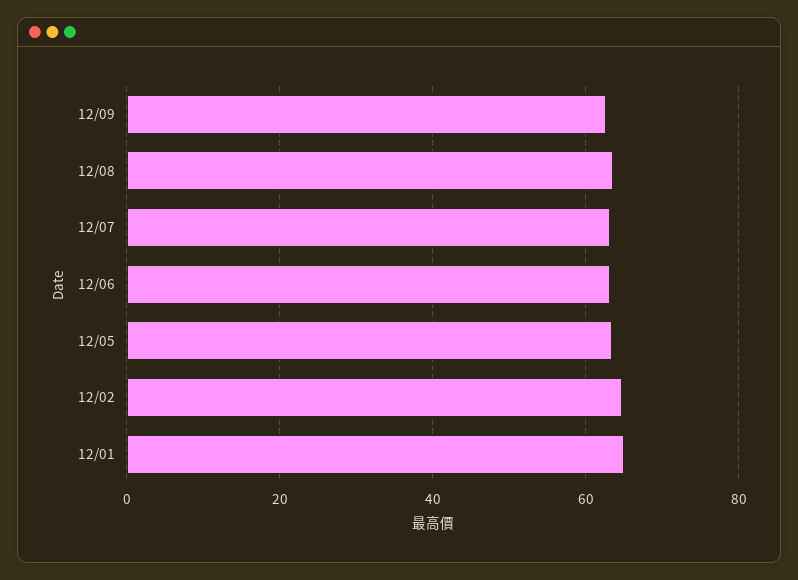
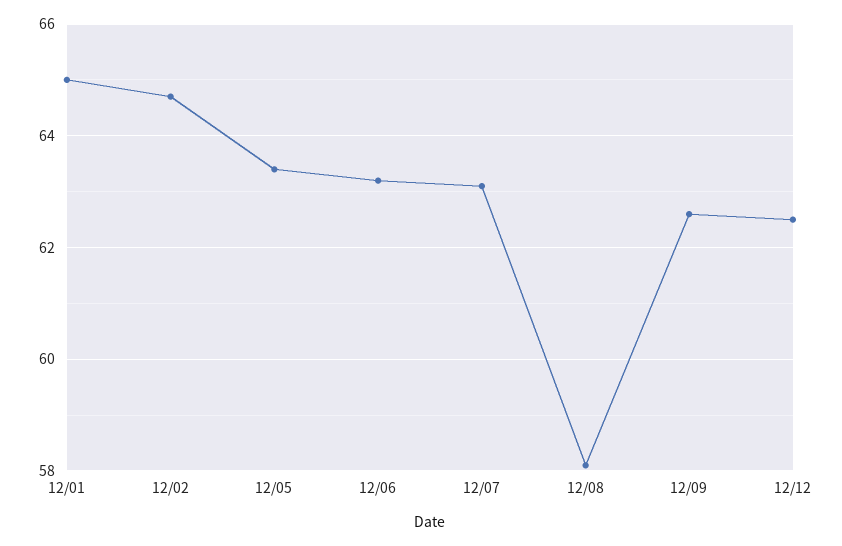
12/08: 64 -> 58
12/12: none -> 62.5

